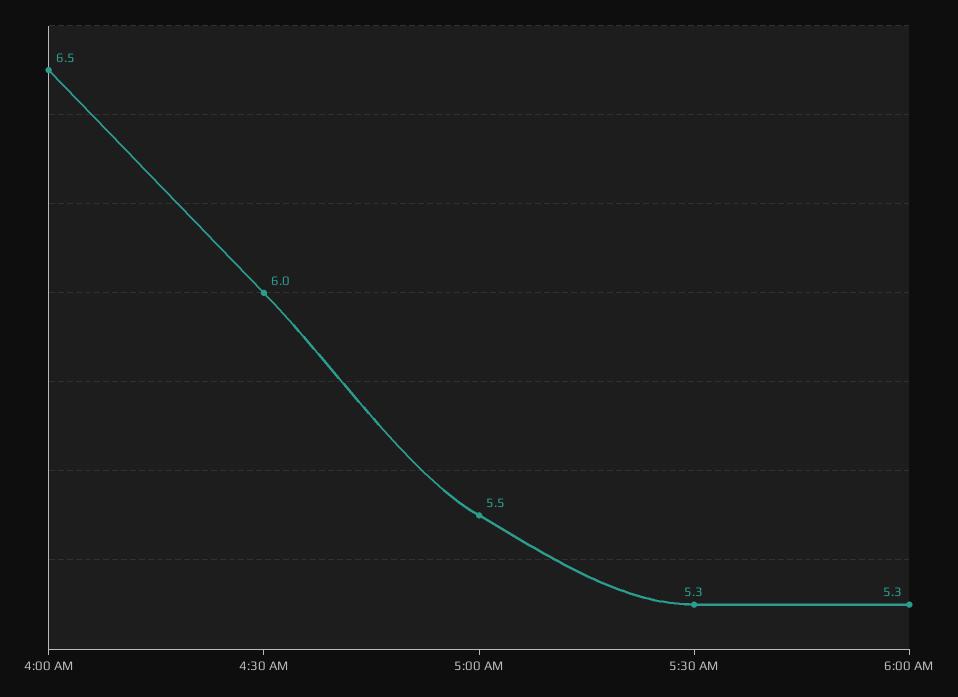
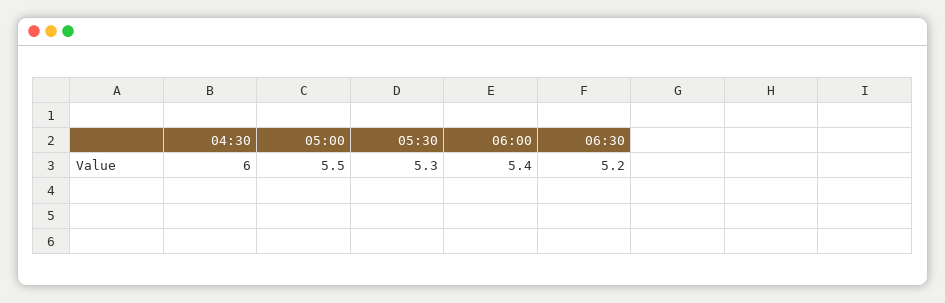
4:00 AM: 6.5 -> none
6:00 AM: 5.3 -> 5.4
06:30: none -> 5.2

